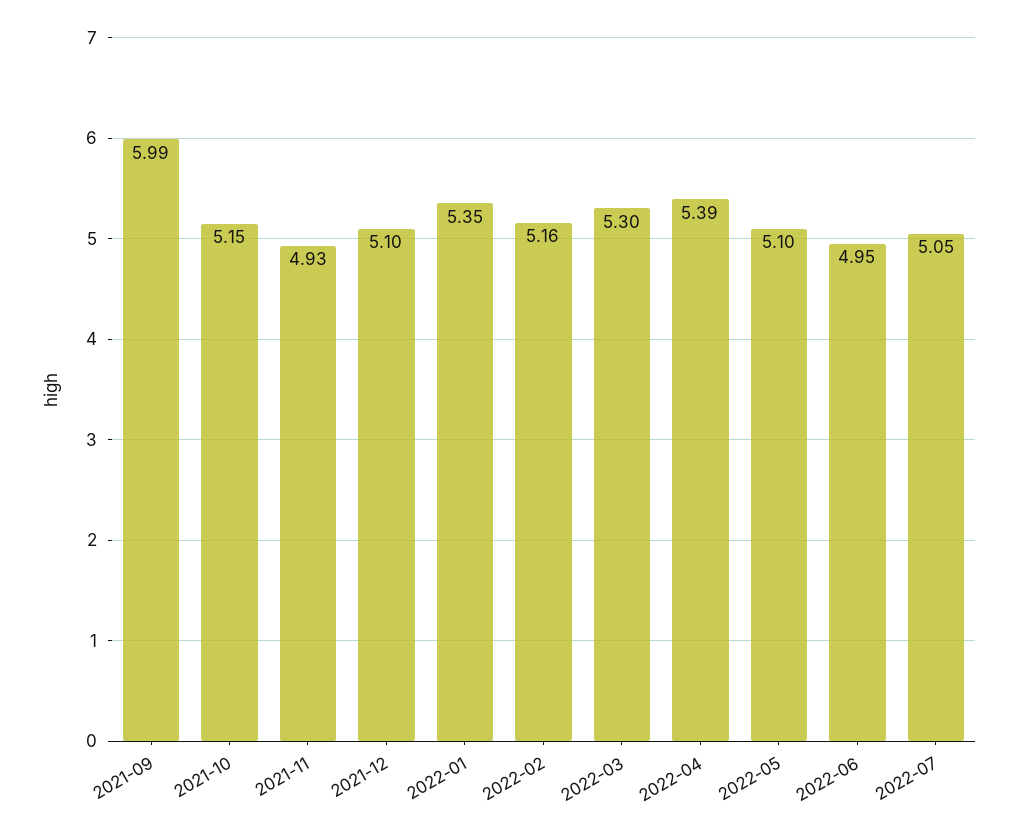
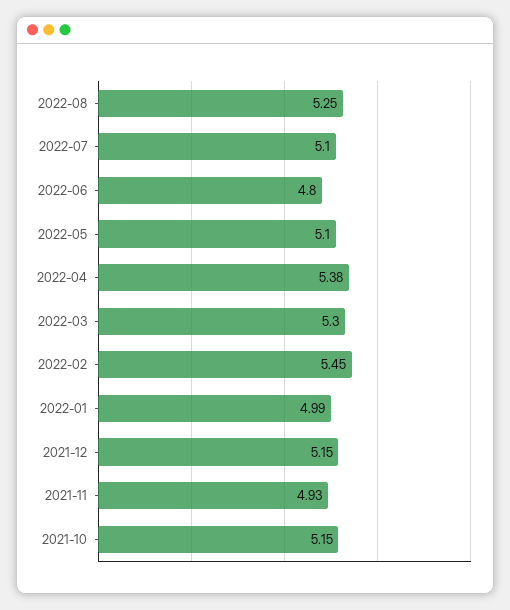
2021-09: 5.99 -> none
2021-12: 5.1 -> 5.15
2022-01: 5.35 -> 4.99
2022-02: 5.16 -> 5.45
2022-04: 5.39 -> 5.38
2022-06: 4.95 -> 4.8
2022-07: 5.05 -> 5.1
2022-08: none -> 5.25

